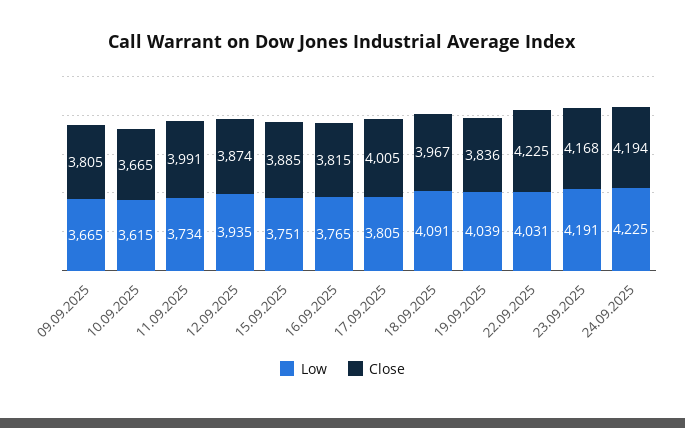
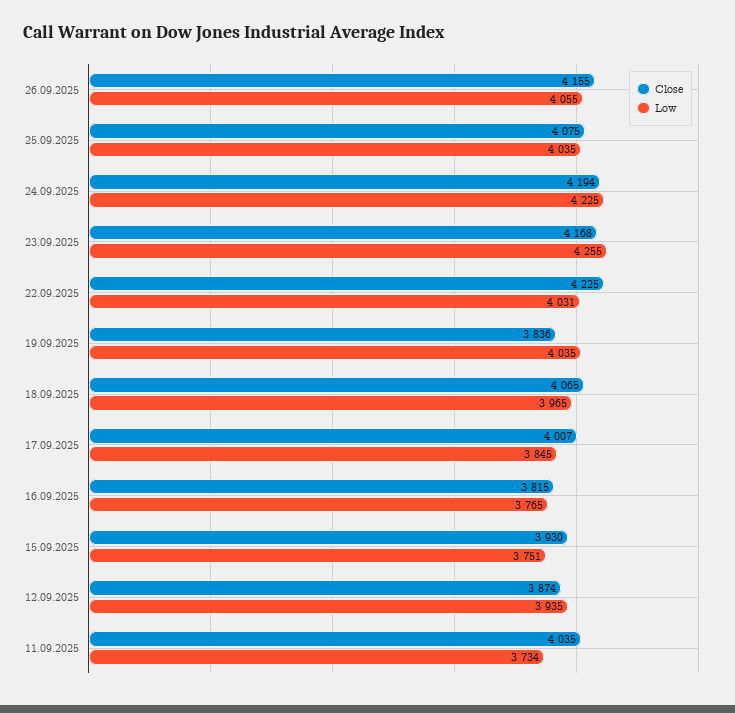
Low, 09.09.2025: 3665 -> none
Close, 09.09.2025: 3805 -> none
Low, 10.09.2025: 3615 -> none
Close, 10.09.2025: 3665 -> none
Close, 11.09.2025: 3991 -> 4035
Close, 15.09.2025: 3885 -> 3930
Low, 17.09.2025: 3805 -> 3845
Close, 17.09.2025: 4005 -> 4007
Low, 18.09.2025: 4091 -> 3965
Close, 18.09.2025: 3967 -> 4065
Low, 19.09.2025: 4039 -> 4035
Low, 23.09.2025: 4191 -> 4255
Close, 26.09.2025: none -> 4155
Low, 26.09.2025: none -> 4055
Close, 25.09.2025: none -> 4075
Low, 25.09.2025: none -> 4035

